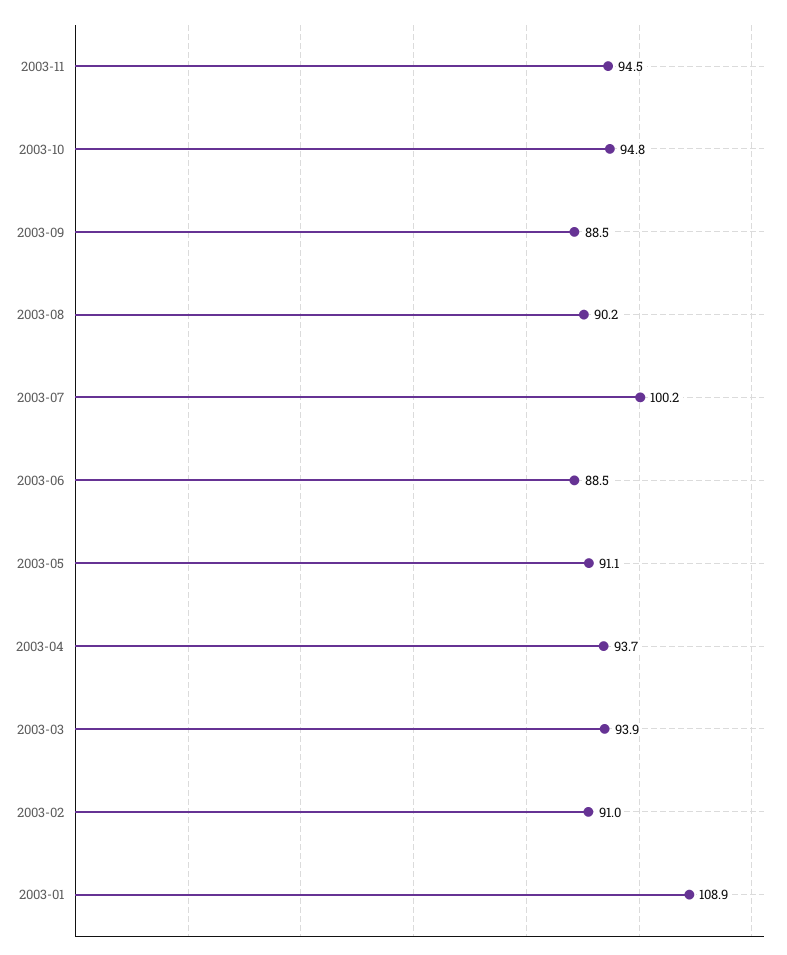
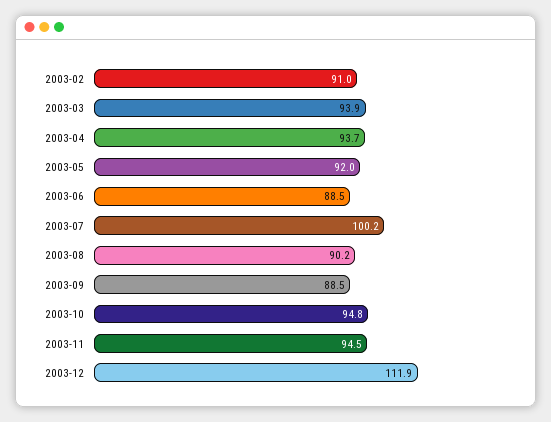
2003-05: 91.1 -> 92
2003-01: 108.9 -> none
2003-12: none -> 111.9

